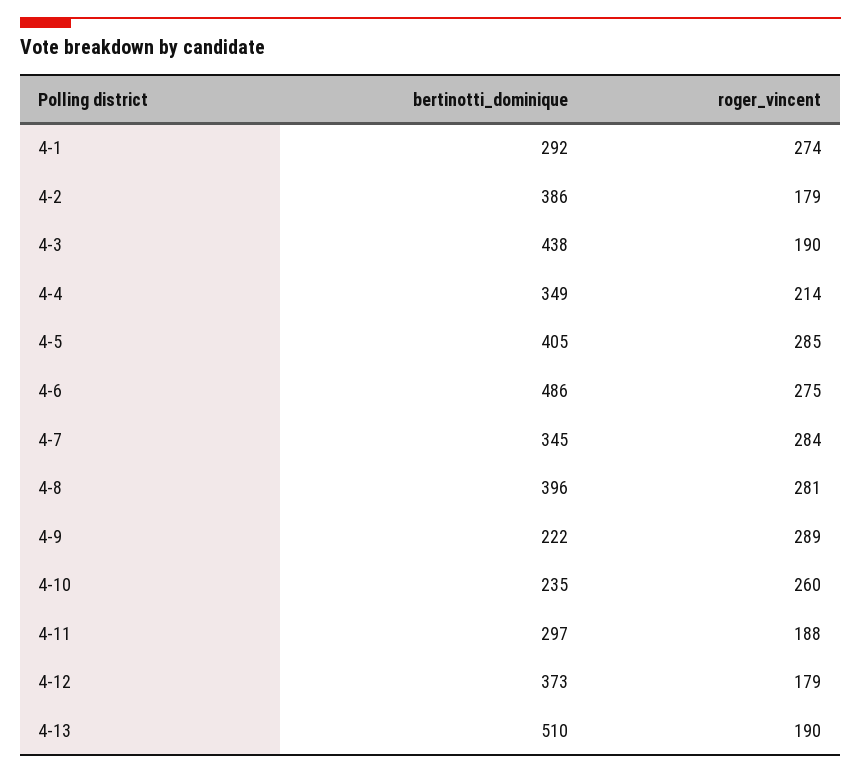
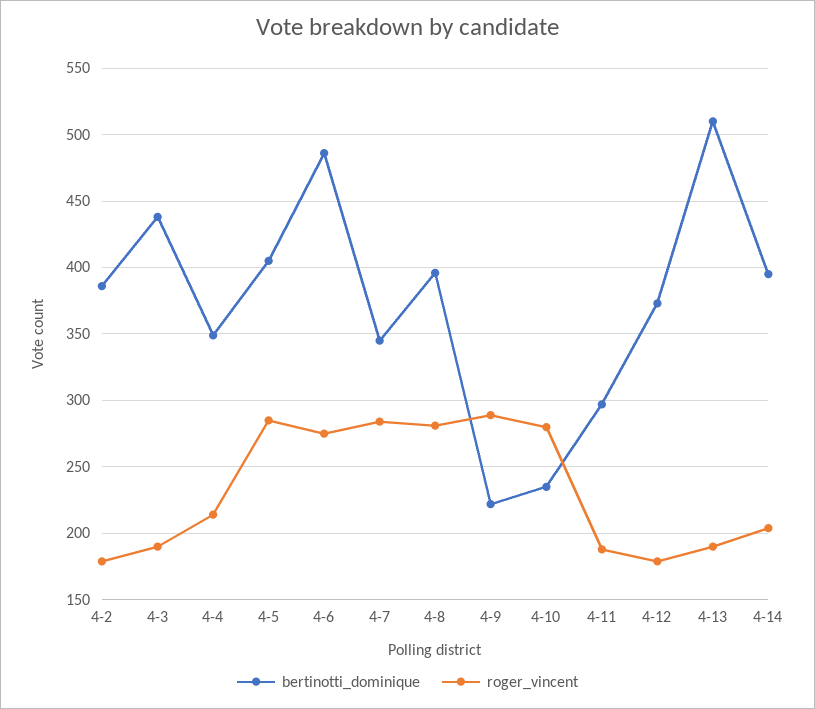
bertinotti_dominique, 4-1: 292 -> none
roger_vincent, 4-1: 274 -> none
roger_vincent, 4-10: 260 -> 280
bertinotti_dominique, 4-14: none -> 395
roger_vincent, 4-14: none -> 205

